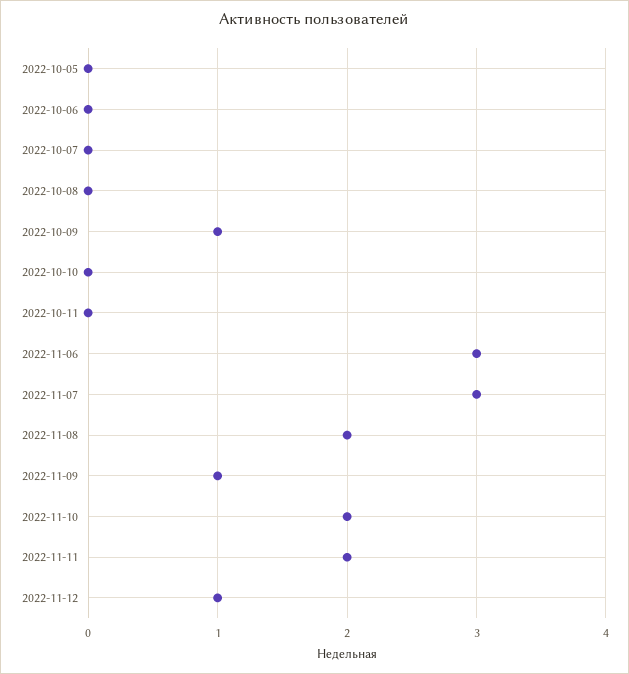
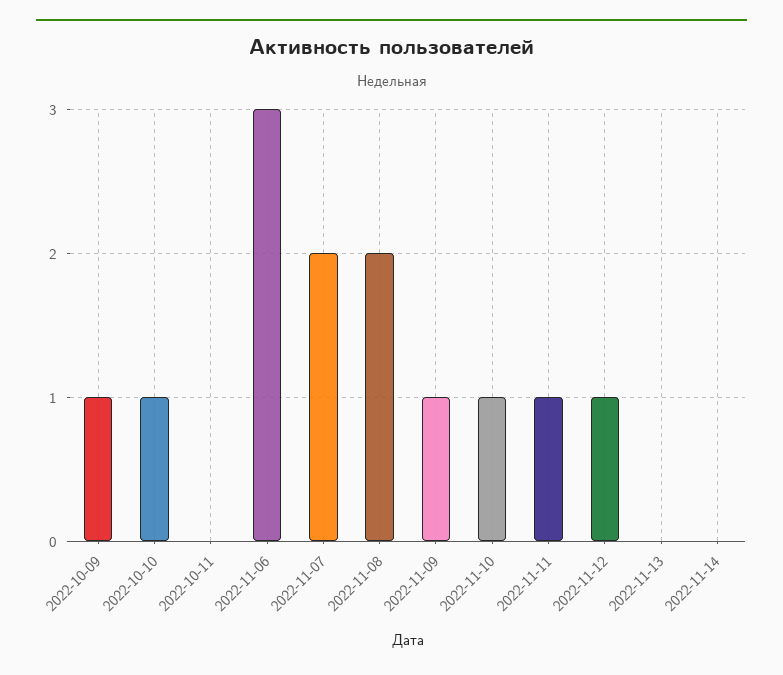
2022-10-05: 0 -> none
2022-10-06: 0 -> none
2022-10-07: 0 -> none
2022-10-08: 0 -> none
2022-10-10: 0 -> 1
2022-11-07: 3 -> 2
2022-11-10: 2 -> 1
2022-11-11: 2 -> 1
2022-11-13: none -> 0
2022-11-14: none -> 0

